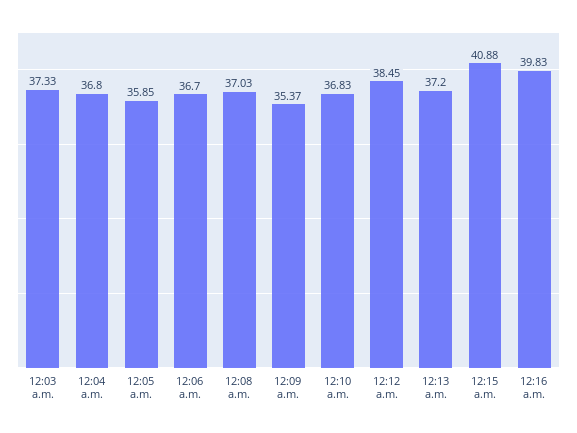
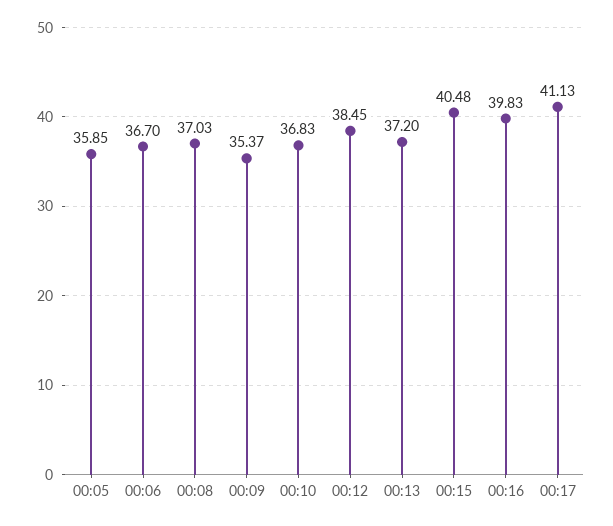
12:03 a.m.: 37.33 -> none
12:04 a.m.: 36.8 -> none
12:15 a.m.: 40.88 -> 40.48
00:17: none -> 41.13

